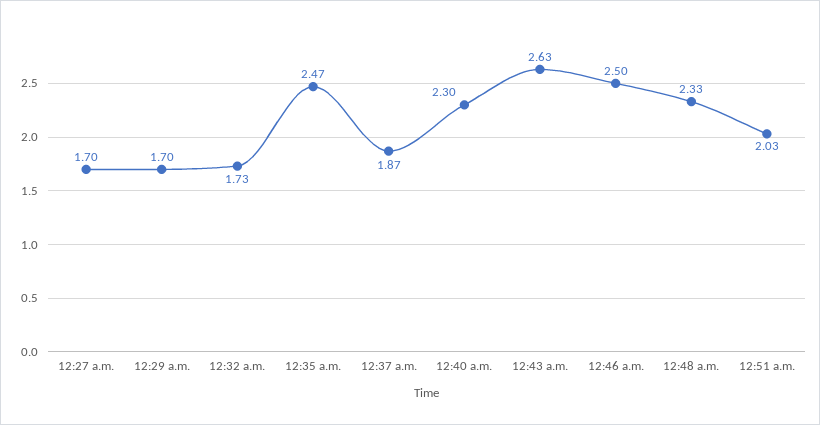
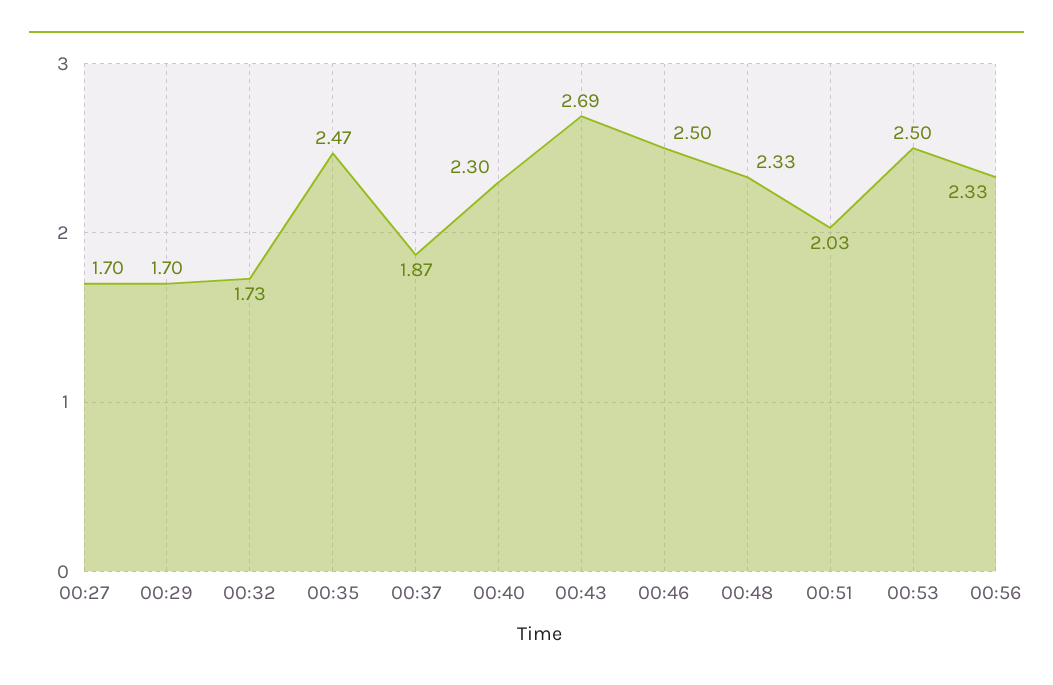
12:43 a.m.: 2.63 -> 2.69
00:53: none -> 2.5
00:56: none -> 2.33

